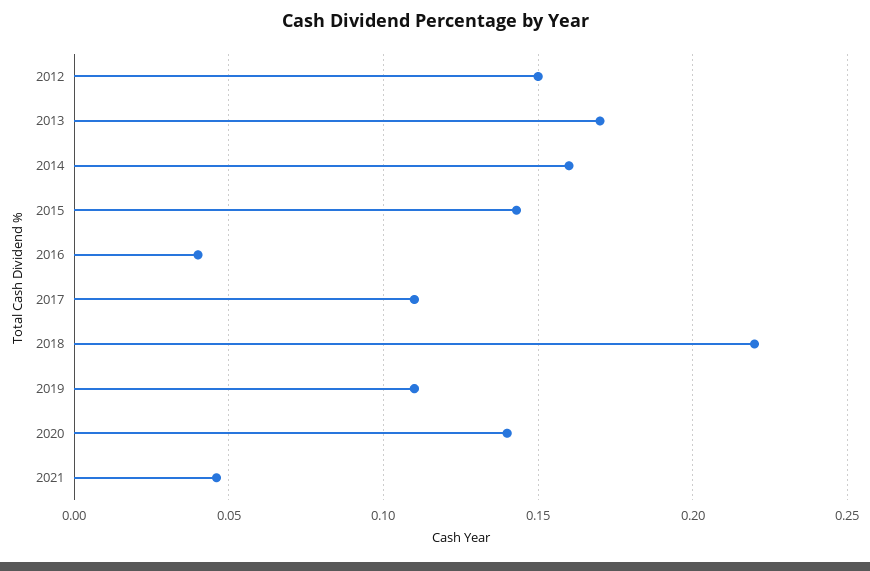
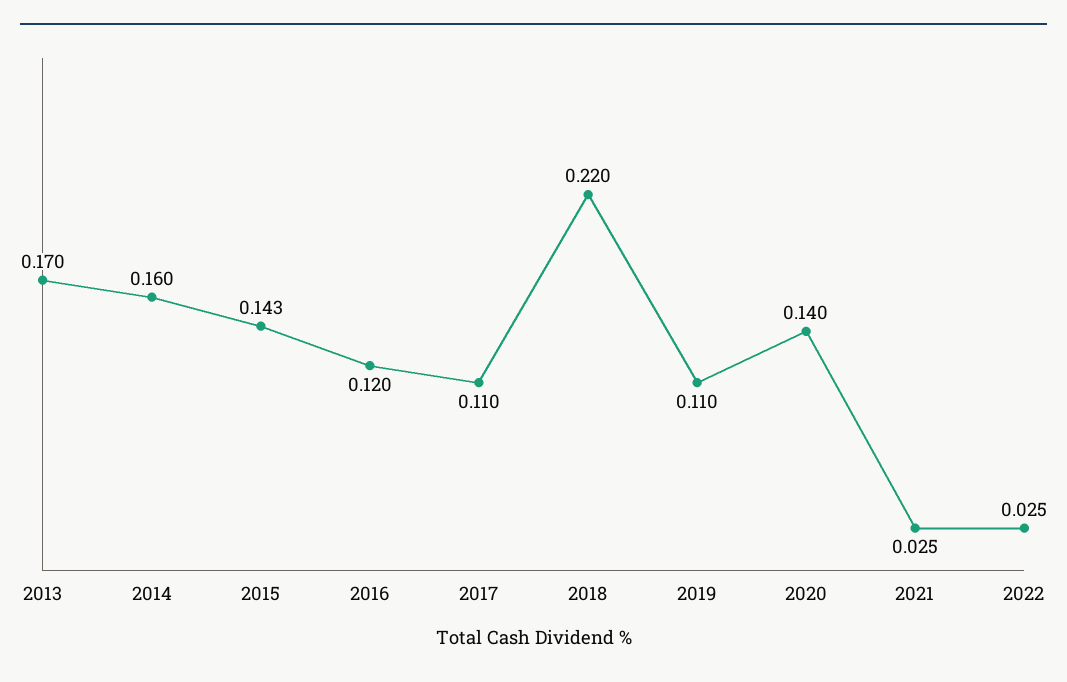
2012: 0.15 -> none
2016: 0.04 -> 0.12
2021: 0.045 -> 0.025
2022: none -> 0.025

